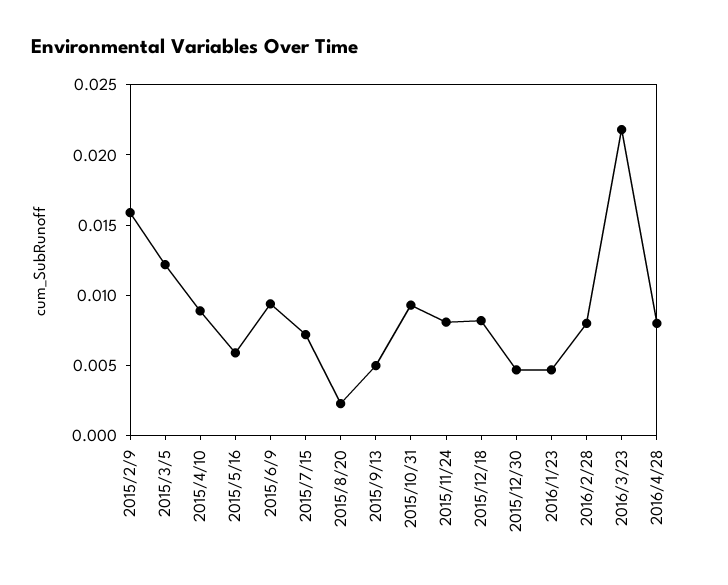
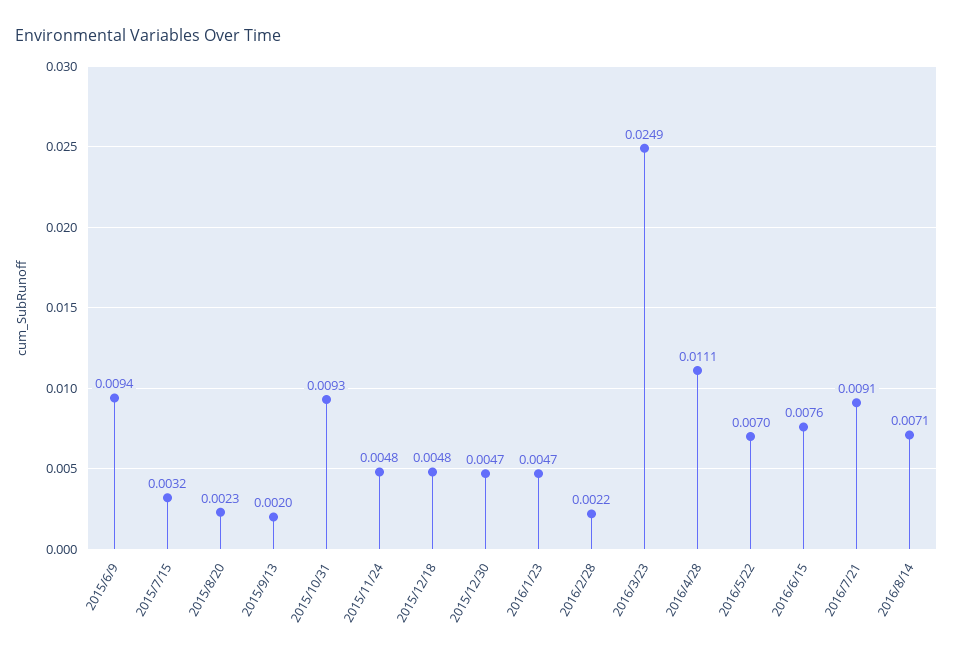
2015/2/9: 0.016 -> none
2015/3/5: 0.012 -> none
2015/4/10: 0.009 -> none
2015/5/16: 0.006 -> none
2015/7/15: 0.007 -> 0.0032
2015/9/13: 0.005 -> 0.002
2015/11/24: 0.008 -> 0.0048
2015/12/18: 0.008 -> 0.0048
2016/2/28: 0.008 -> 0.0022
2016/3/23: 0.022 -> 0.0249
2016/4/28: 0.008 -> 0.0111
2016/5/22: none -> 0.007
2016/6/15: none -> 0.0076
2016/7/21: none -> 0.0091
2016/8/14: none -> 0.0071

